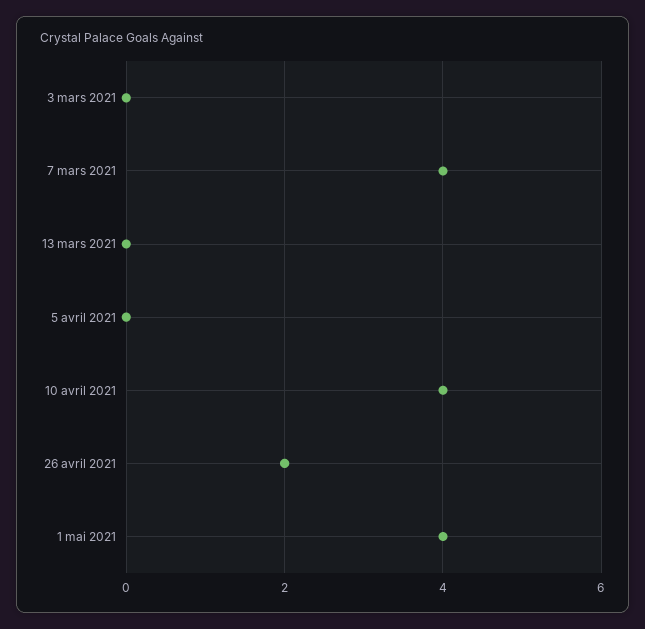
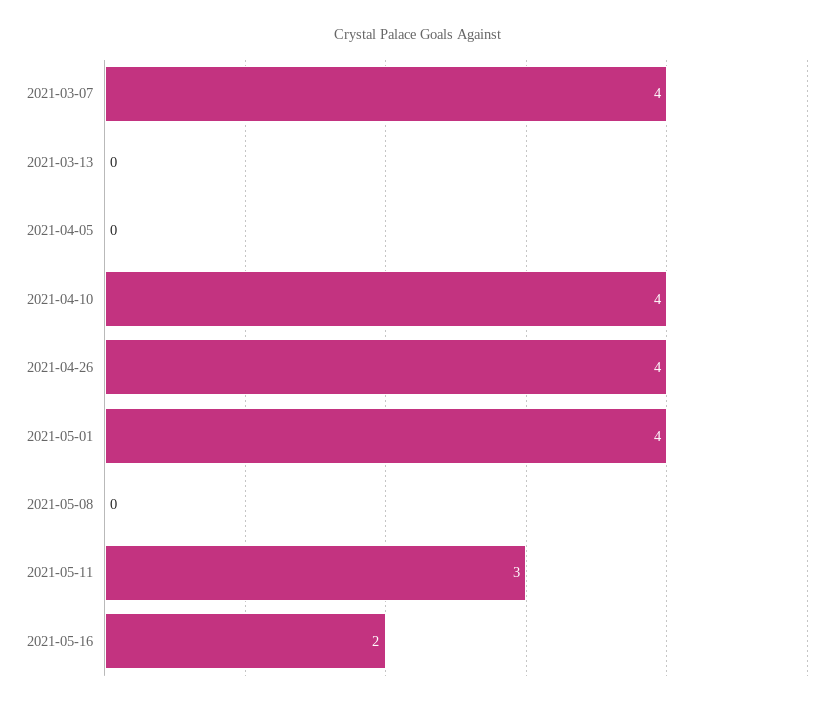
3 mars 2021: 0 -> none
26 avril 2021: 2 -> 4
2021-05-08: none -> 0
2021-05-11: none -> 3
2021-05-16: none -> 2

